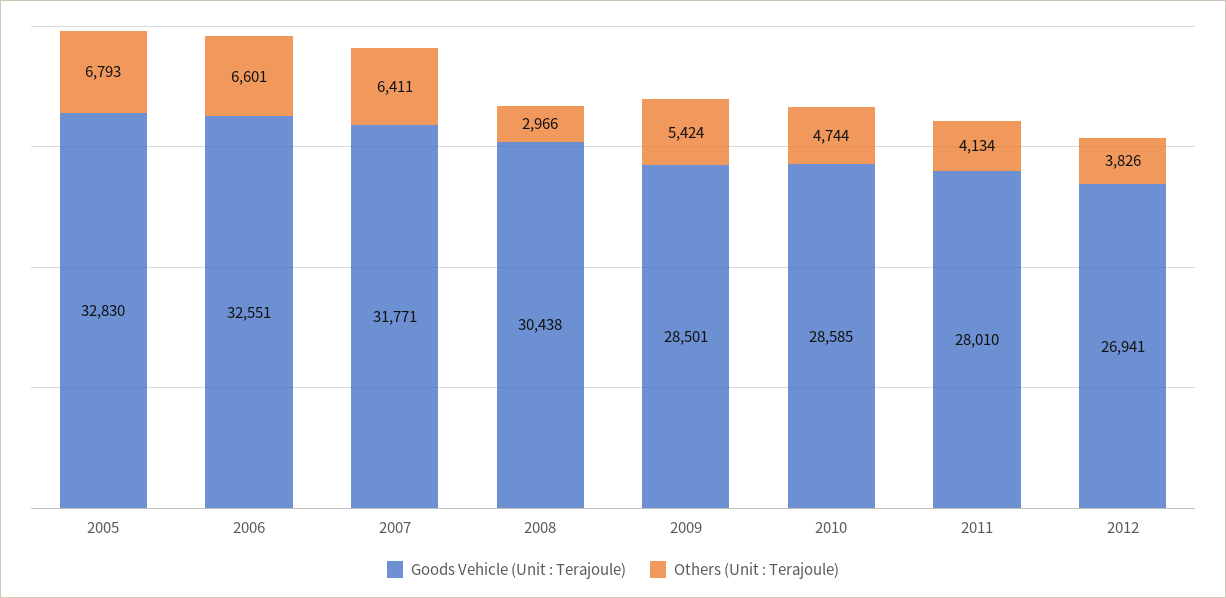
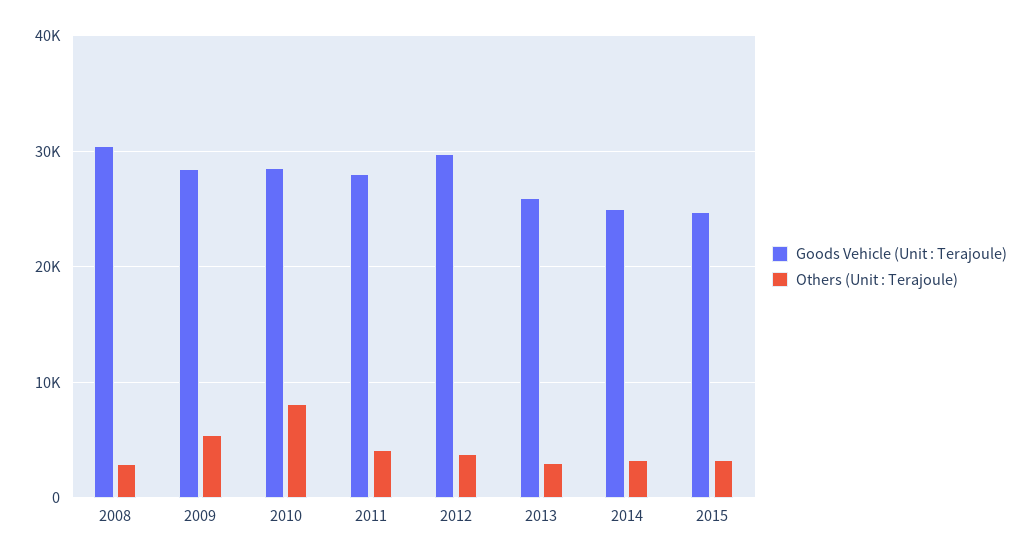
Goods Vehicle (Unit : Terajoule), 2005: 32830 -> none
Others (Unit : Terajoule), 2005: 6793 -> none
Goods Vehicle (Unit : Terajoule), 2006: 32551 -> none
Others (Unit : Terajoule), 2006: 6601 -> none
Goods Vehicle (Unit : Terajoule), 2007: 31771 -> none
Others (Unit : Terajoule), 2007: 6411 -> none
Others (Unit : Terajoule), 2010: 4744 -> 8000
Goods Vehicle (Unit : Terajoule), 2012: 26941 -> 30000
Goods Vehicle (Unit : Terajoule), 2013: none -> 26000
Others (Unit : Terajoule), 2013: none -> 3000
Goods Vehicle (Unit : Terajoule), 2014: none -> 25000
Others (Unit : Terajoule), 2014: none -> 3000
Goods Vehicle (Unit : Terajoule), 2015: none -> 25000
Others (Unit : Terajoule), 2015: none -> 3000

